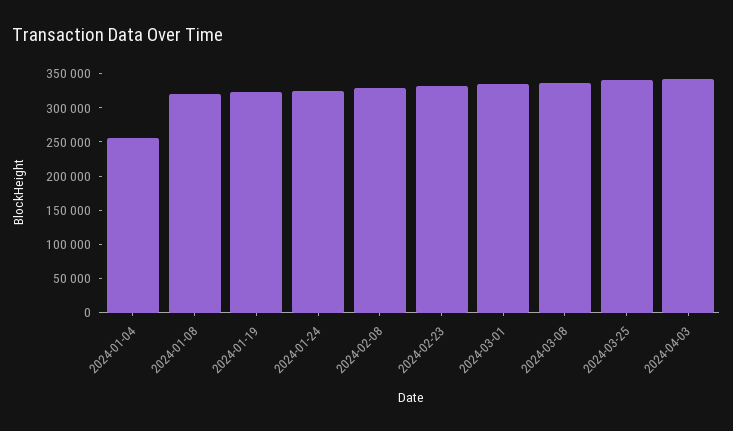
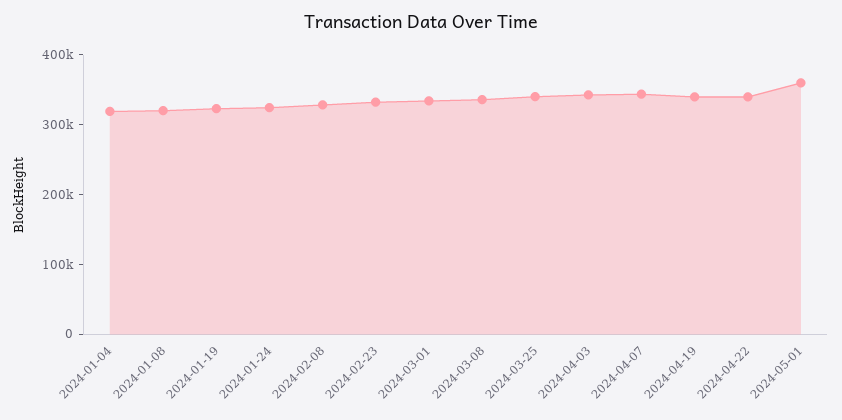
2024-01-04: 250000 -> 320000
2024-04-07: none -> 340000
2024-04-19: none -> 340000
2024-04-22: none -> 340000
2024-05-01: none -> 360000

